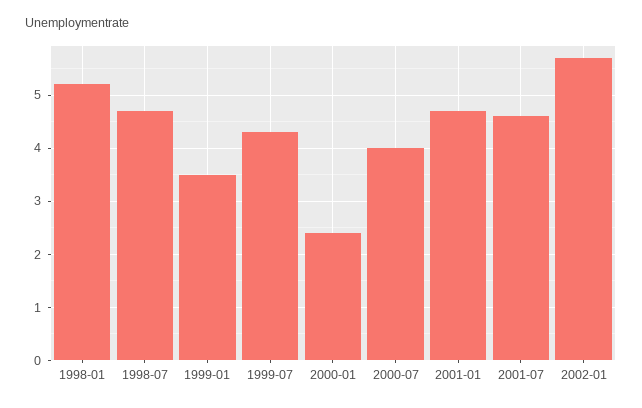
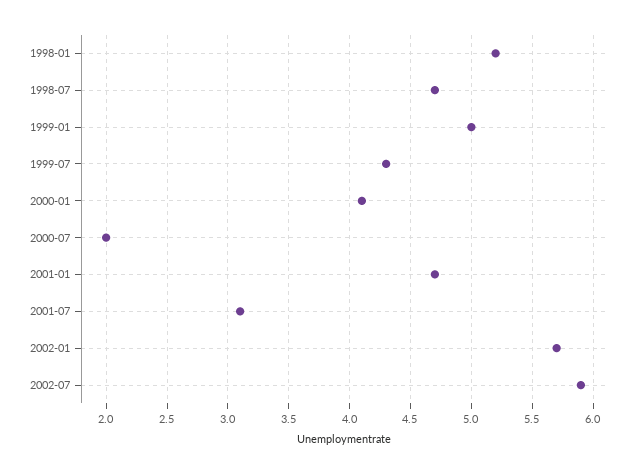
1999-01: 3.5 -> 5
2000-01: 2.5 -> 4.1
2000-07: 4 -> 2
2001-07: 4.5 -> 3.1
2002-07: none -> 5.9

